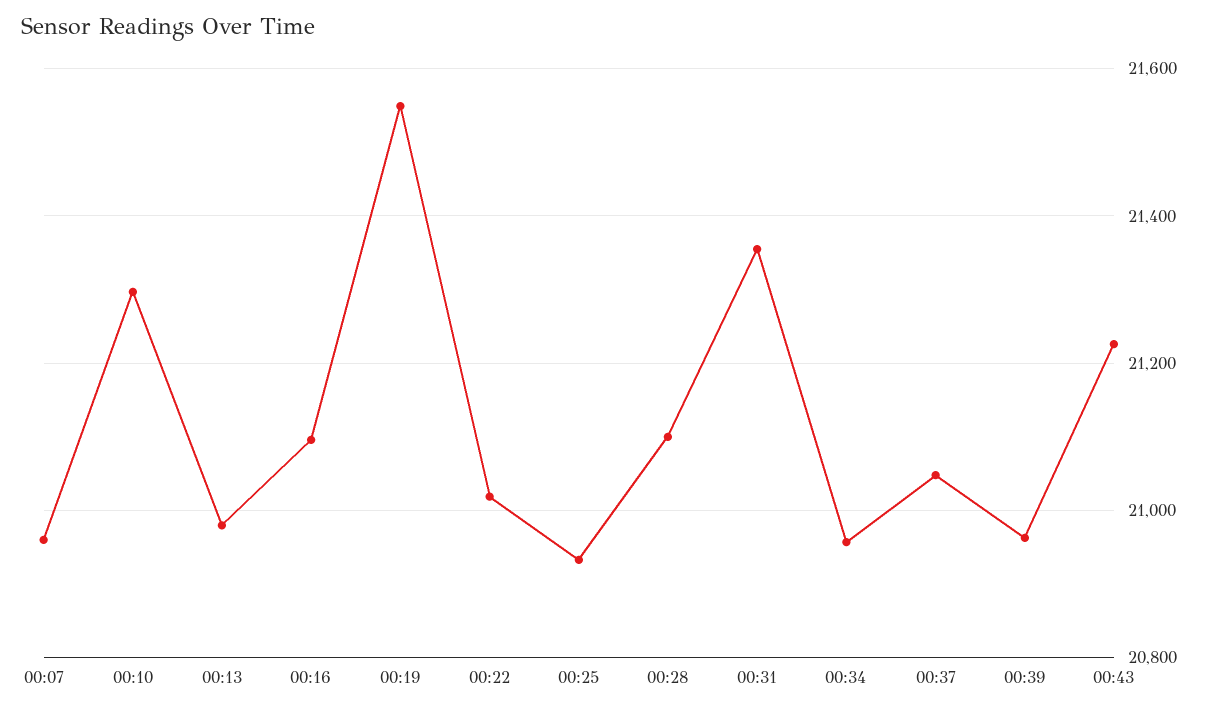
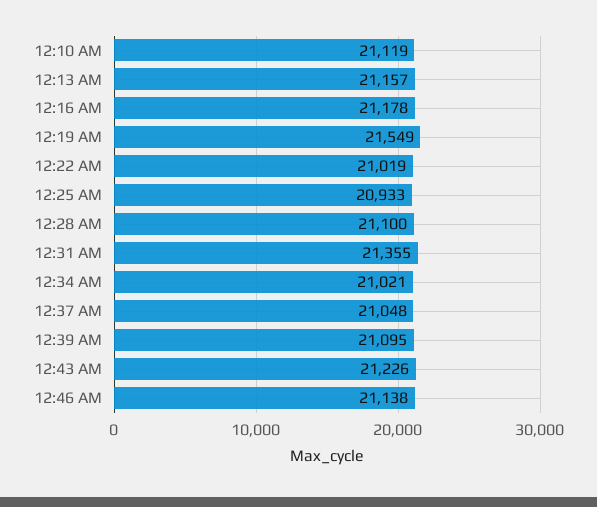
00:07: 20960 -> none
00:10: 21300 -> 21119
00:13: 20980 -> 21157
00:16: 21100 -> 21178
00:34: 20960 -> 21021
00:39: 20960 -> 21095
12:46 AM: none -> 21138

